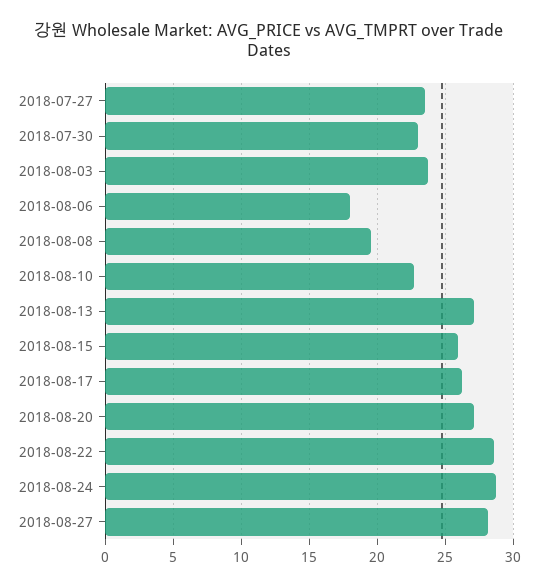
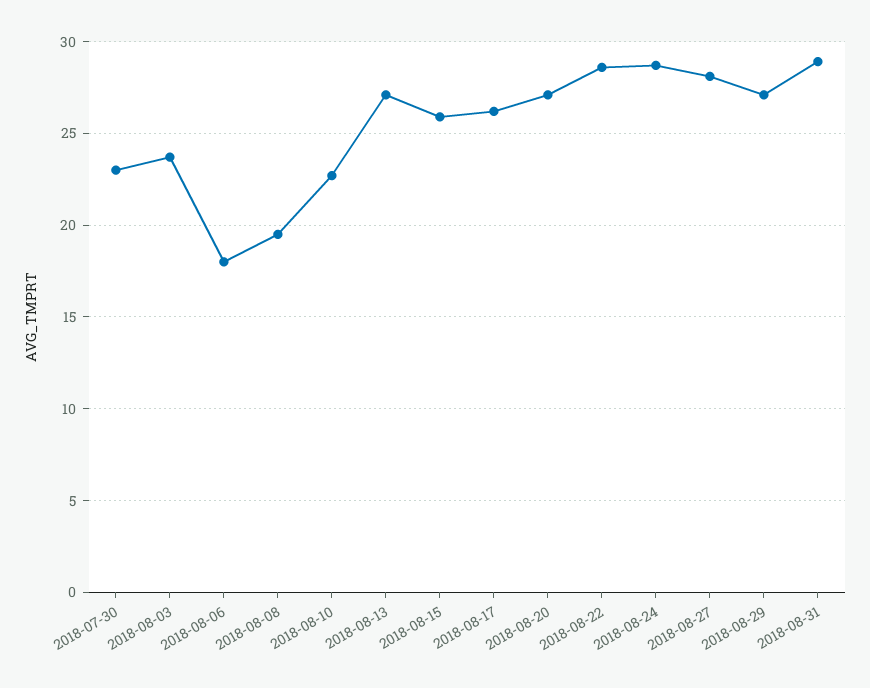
2018-07-27: 23.5 -> none
2018-08-29: none -> 27
2018-08-31: none -> 29

